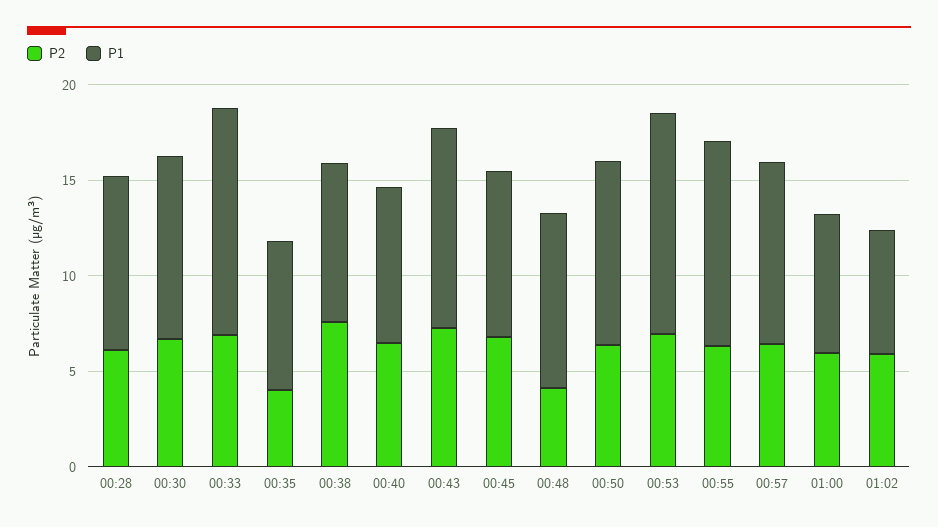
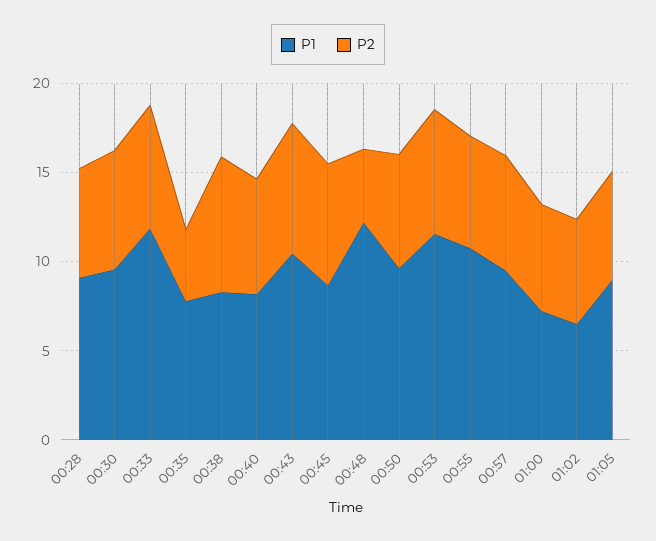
P1, 00:48: 9 -> 12
P1, 01:05: none -> 9
P2, 01:05: none -> 6

